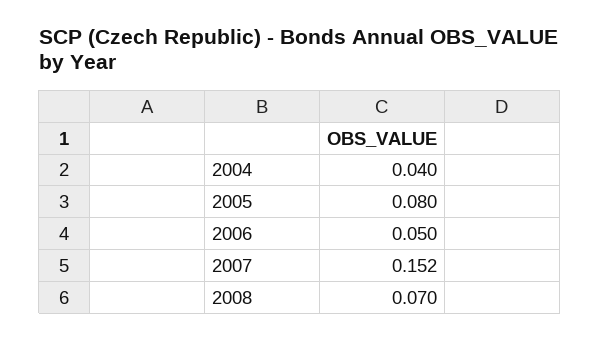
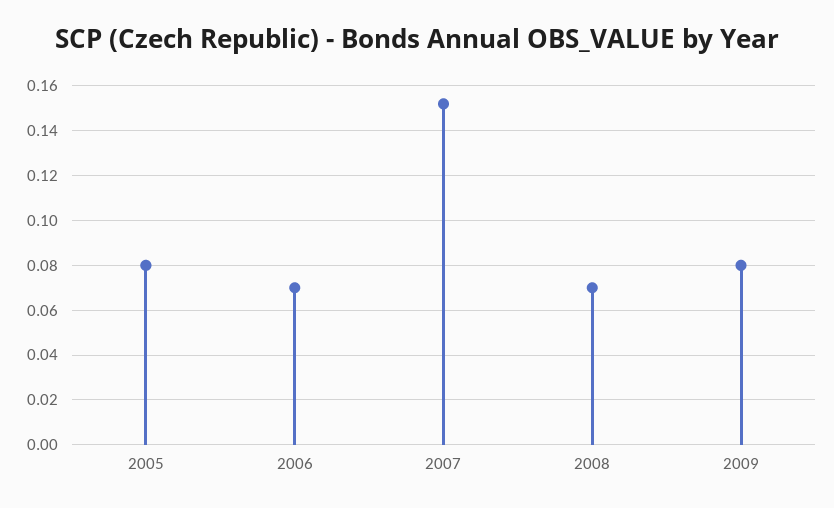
2004: 0.04 -> none
2006: 0.05 -> 0.07
2009: none -> 0.08

